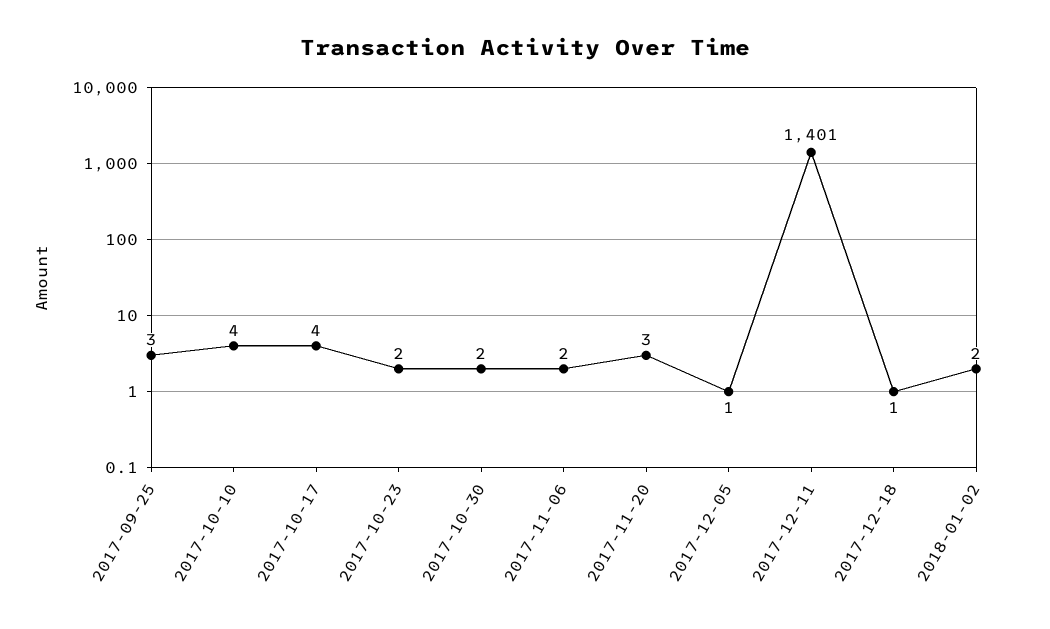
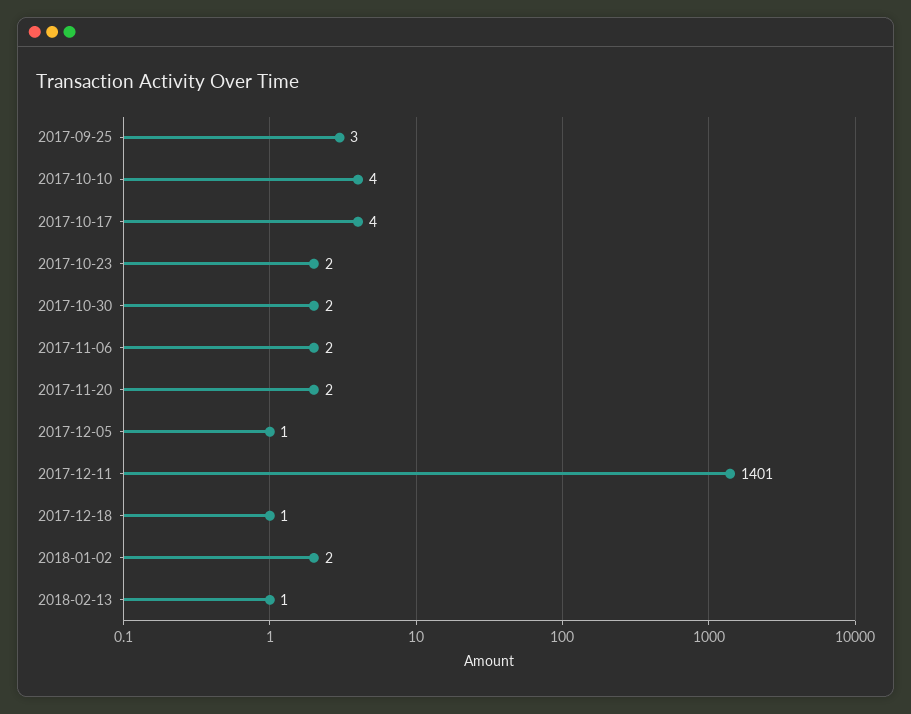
2017-11-20: 3 -> 2
2018-02-13: none -> 1

